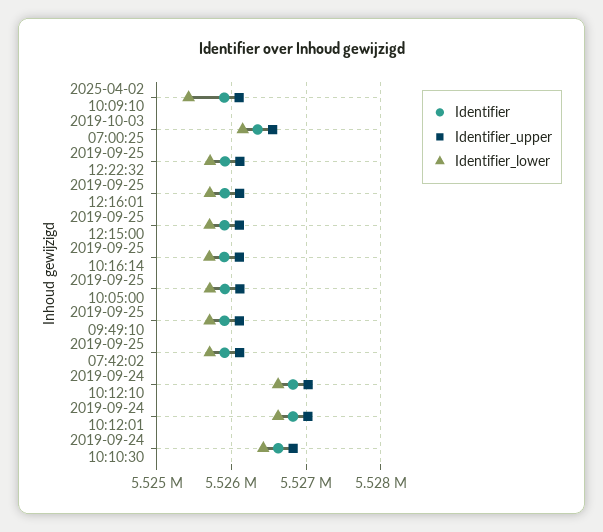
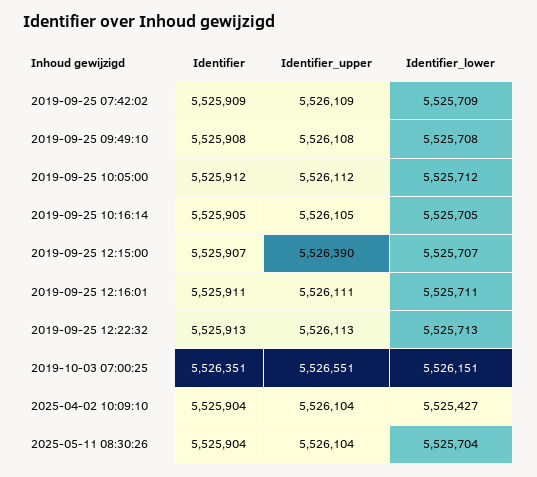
Identifier_upper, 2019-09-25 12:15:00: 5526100 -> 5526390
Identifier, 2019-09-24 10:12:10: 5526800 -> none
Identifier_upper, 2019-09-24 10:12:10: 5527000 -> none
Identifier_lower, 2019-09-24 10:12:10: 5526600 -> none
Identifier, 2019-09-24 10:12:01: 5526800 -> none
Identifier_upper, 2019-09-24 10:12:01: 5527000 -> none
Identifier_lower, 2019-09-24 10:12:01: 5526600 -> none
Identifier, 2019-09-24 10:10:30: 5526600 -> none
Identifier_upper, 2019-09-24 10:10:30: 5526800 -> none
Identifier_lower, 2019-09-24 10:10:30: 5526400 -> none
Identifier, 2025-05-11 08:30:26: none -> 5525904
Identifier_upper, 2025-05-11 08:30:26: none -> 5526104
Identifier_lower, 2025-05-11 08:30:26: none -> 5525704

